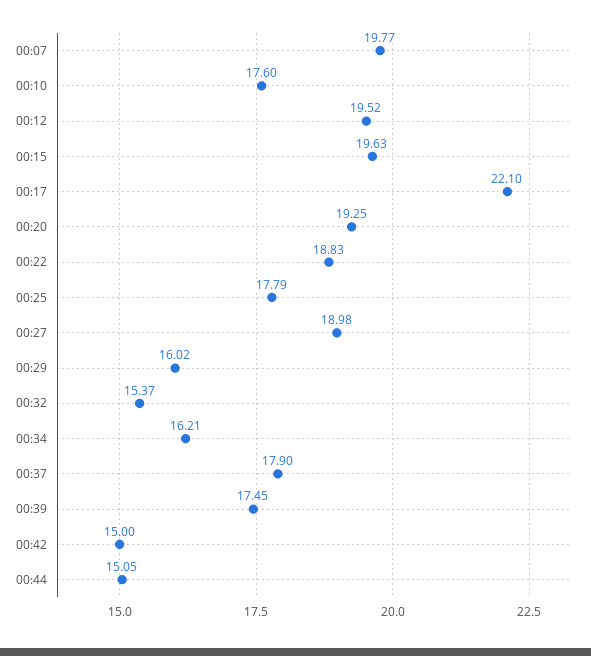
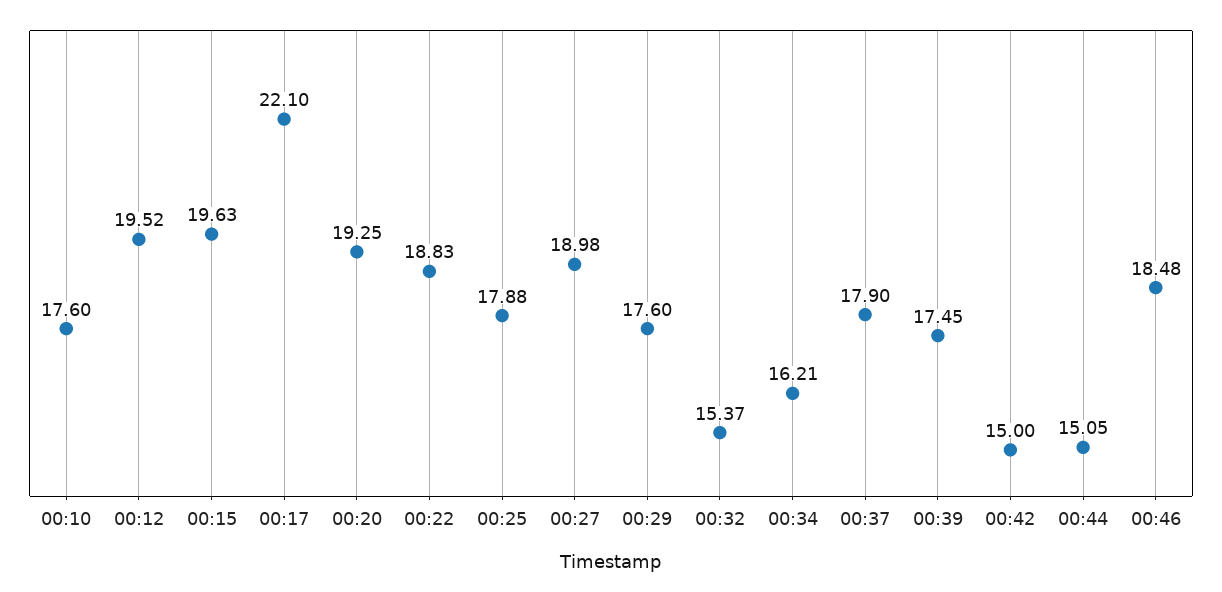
00:07: 19.77 -> none
00:25: 17.79 -> 17.88
00:29: 16.02 -> 17.6
00:46: none -> 18.48

